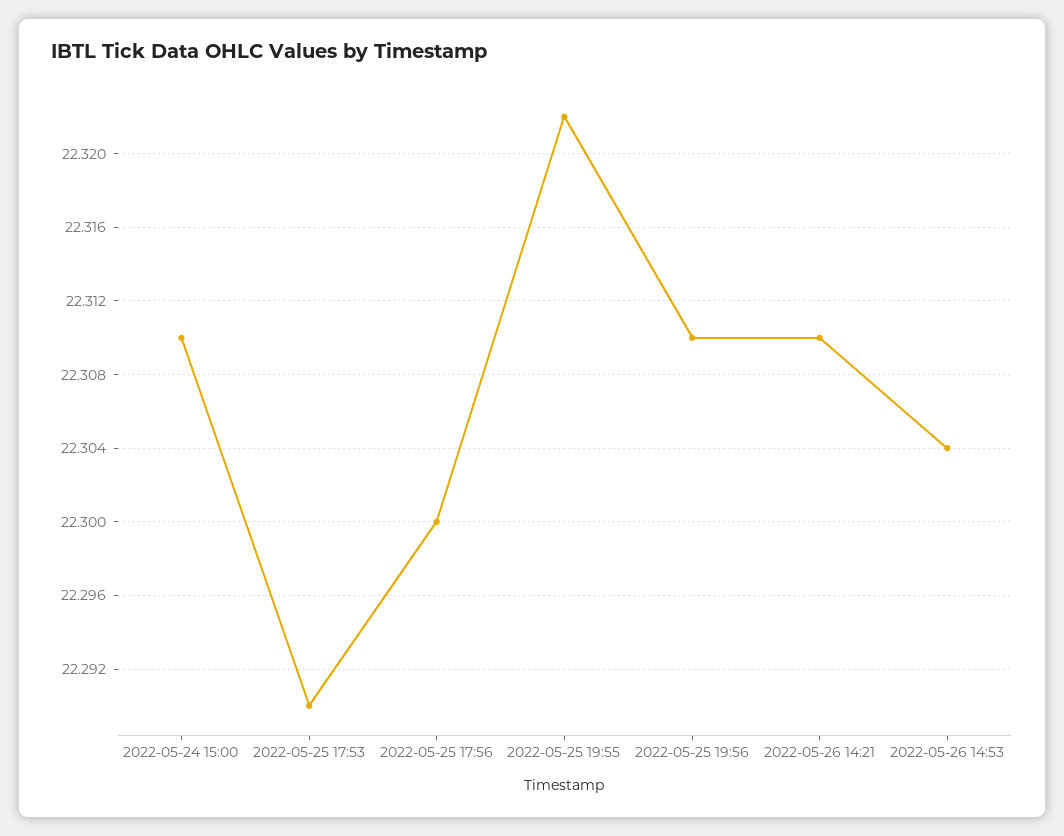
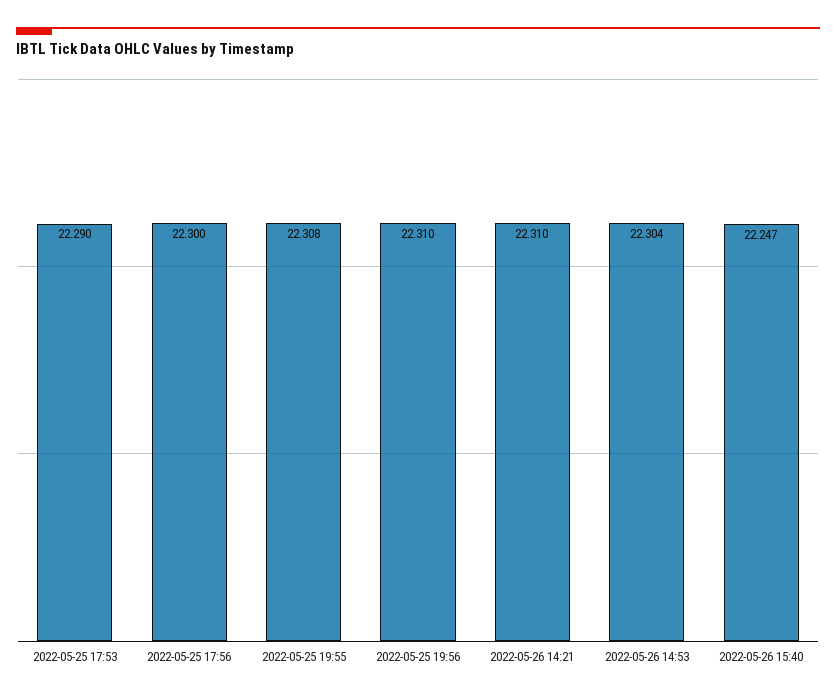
2022-05-24 15:00: 22.31 -> none
2022-05-25 19:55: 22.322 -> 22.308
2022-05-26 15:40: none -> 22.247

